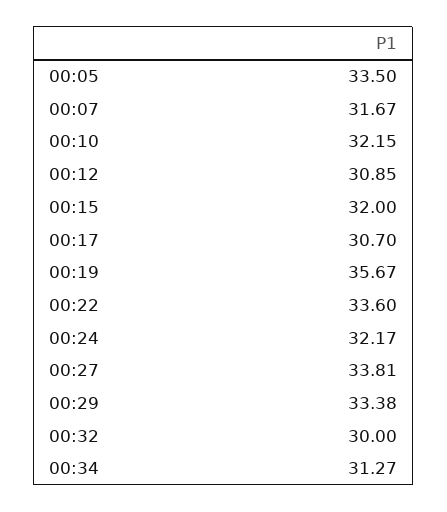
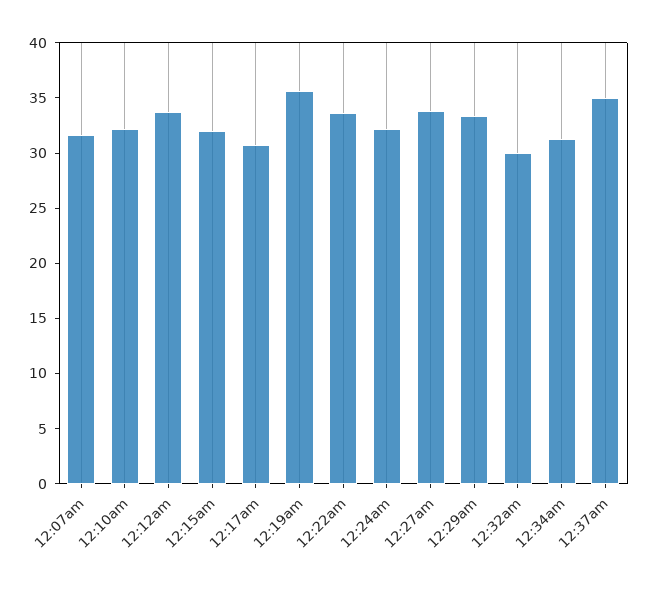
00:05: 33.5 -> none
00:12: 30.85 -> 34
12:37am: none -> 35

